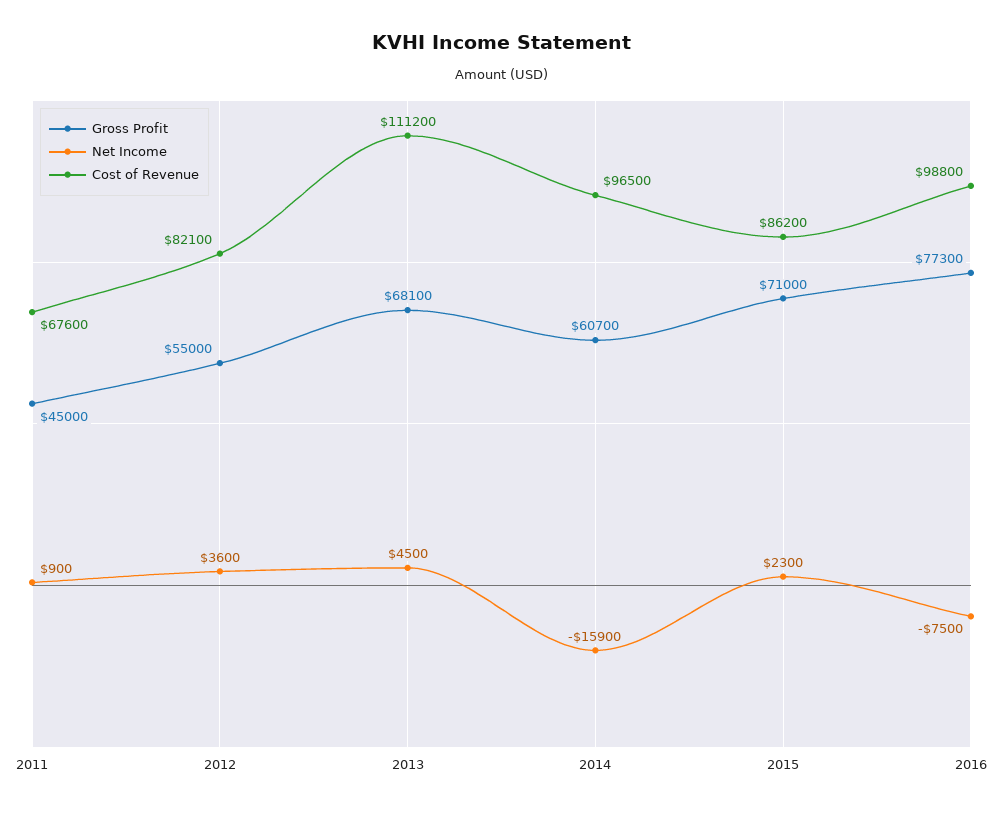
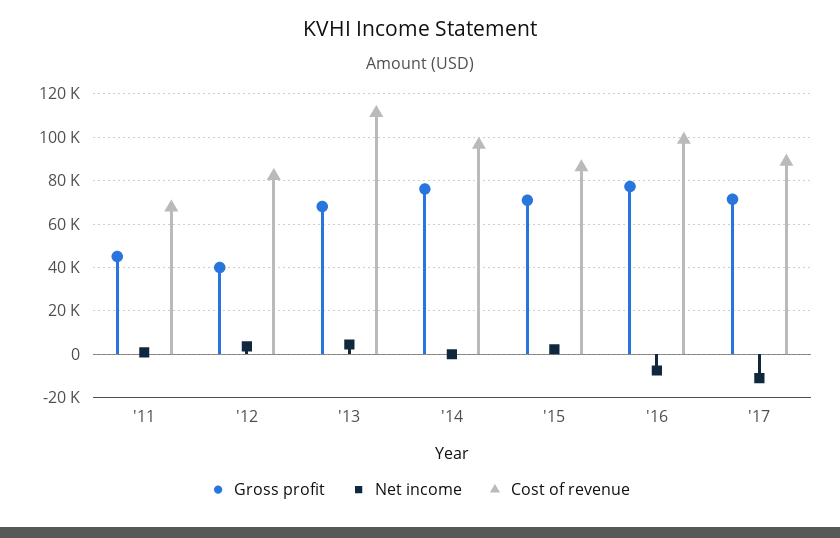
Gross Profit, 2012: 55000 -> 40000
Gross Profit, 2014: 60700 -> 75000
Net Income, 2014: -15900 -> 0
Gross Profit, '17: none -> 70000
Net Income, '17: none -> -10000
Cost of Revenue, '17: none -> 90000

